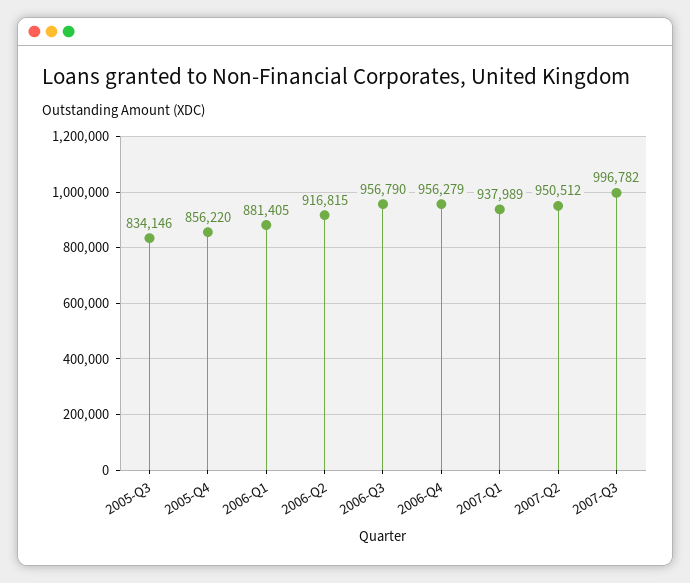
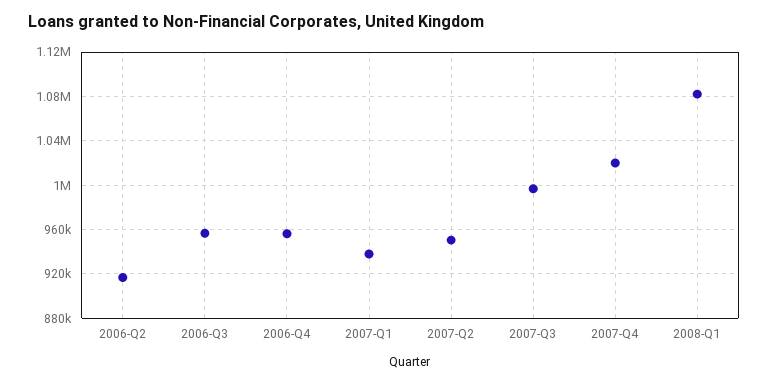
2005-Q3: 834146 -> none
2005-Q4: 856220 -> none
2006-Q1: 881405 -> none
2007-Q4: none -> 1020000
2008-Q1: none -> 1080000

